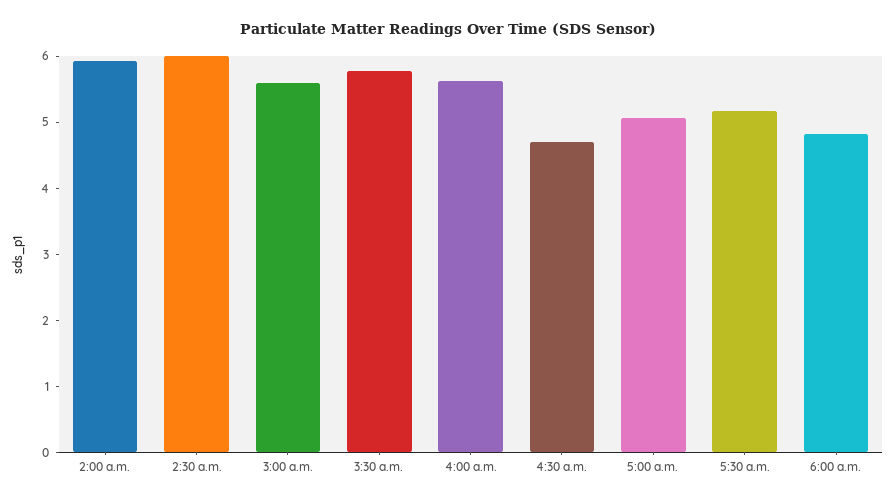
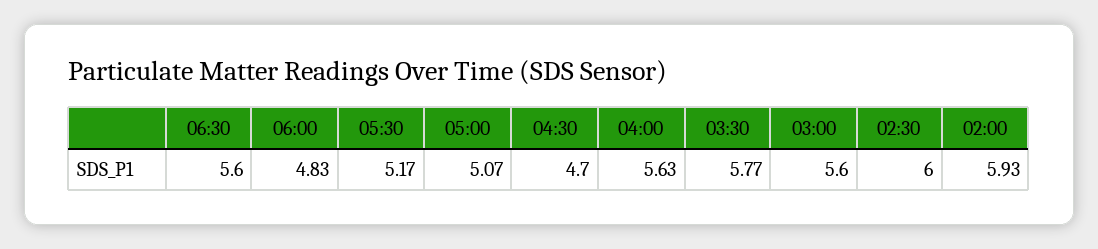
06:30: none -> 5.6

